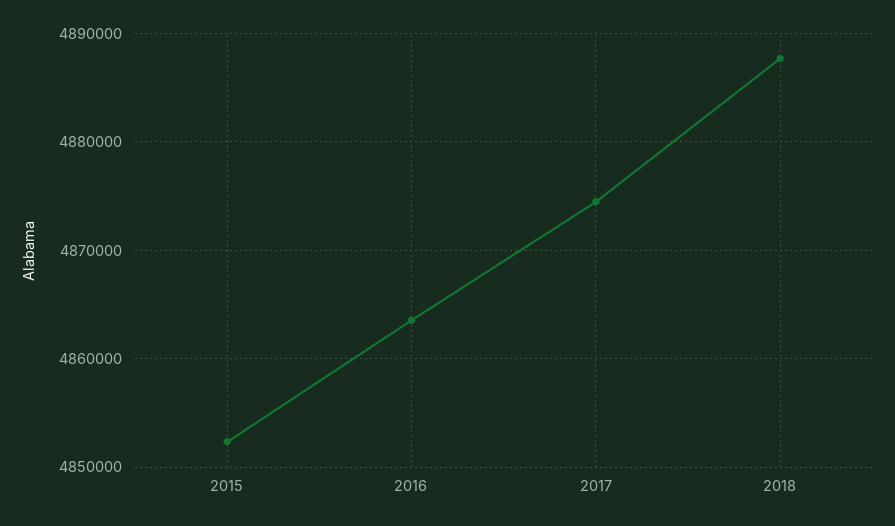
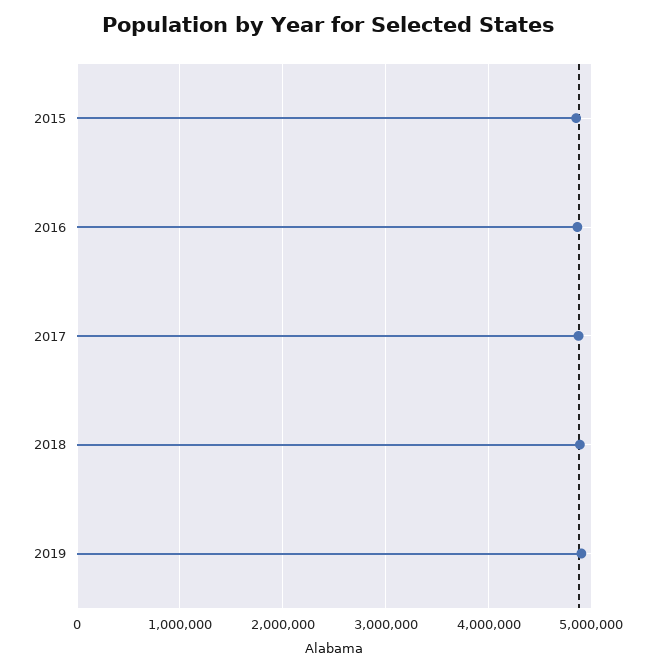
2019: none -> 4900000

